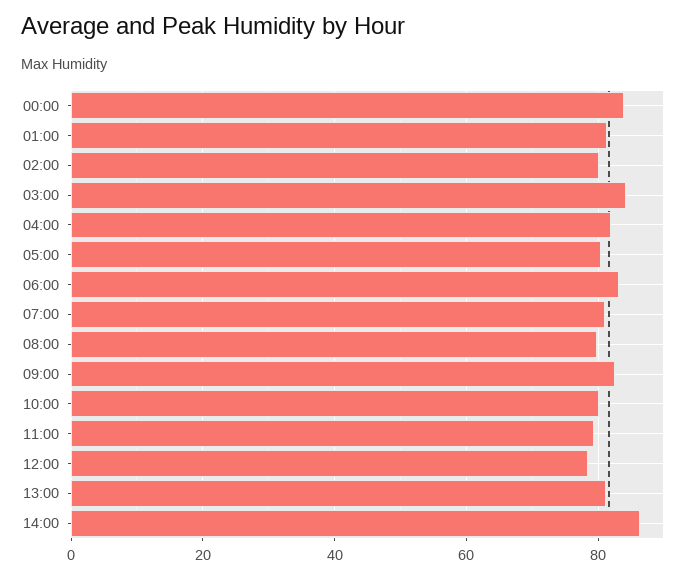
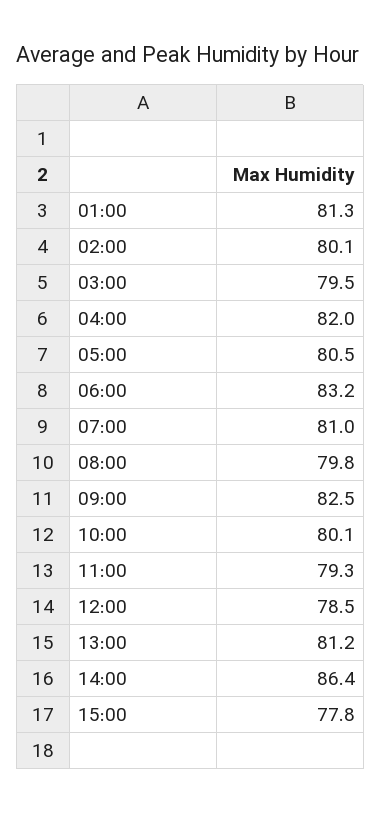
00:00: 84 -> none
03:00: 84 -> 79.5
15:00: none -> 77.8

